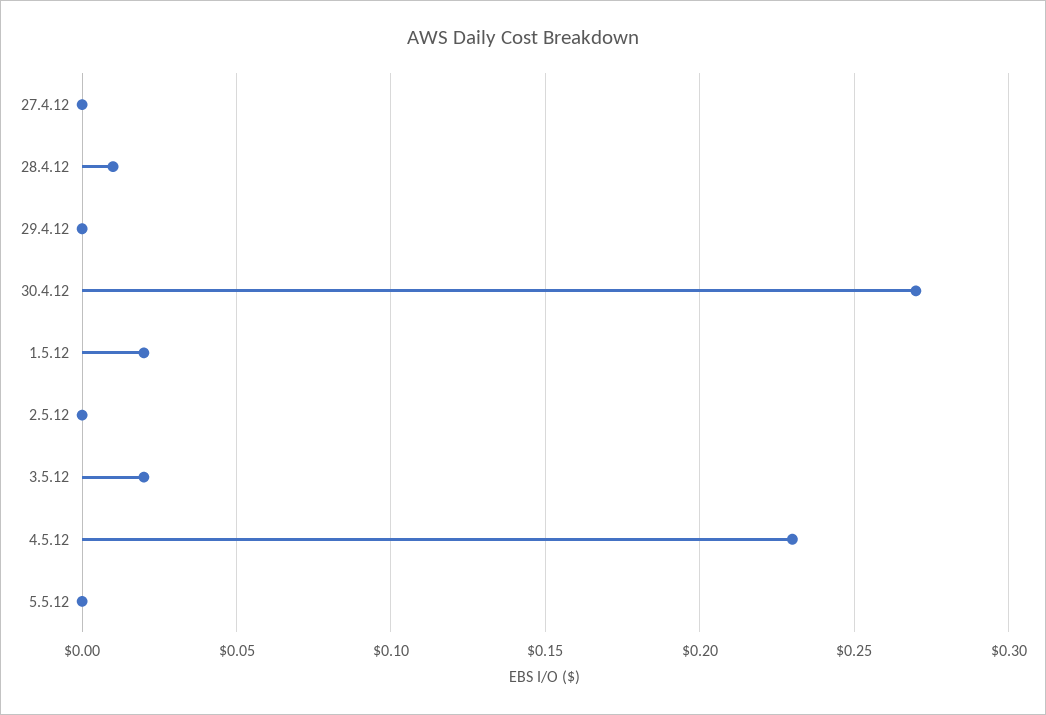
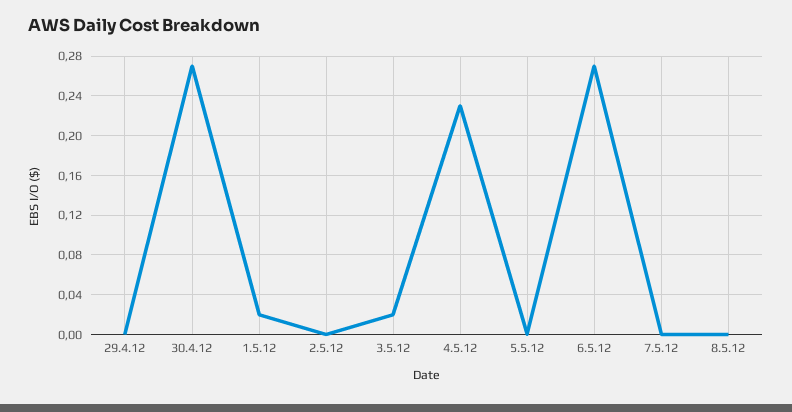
27.4.12: 0 -> none
28.4.12: 0.01 -> none
6.5.12: none -> 0.27
7.5.12: none -> 0
8.5.12: none -> 0

